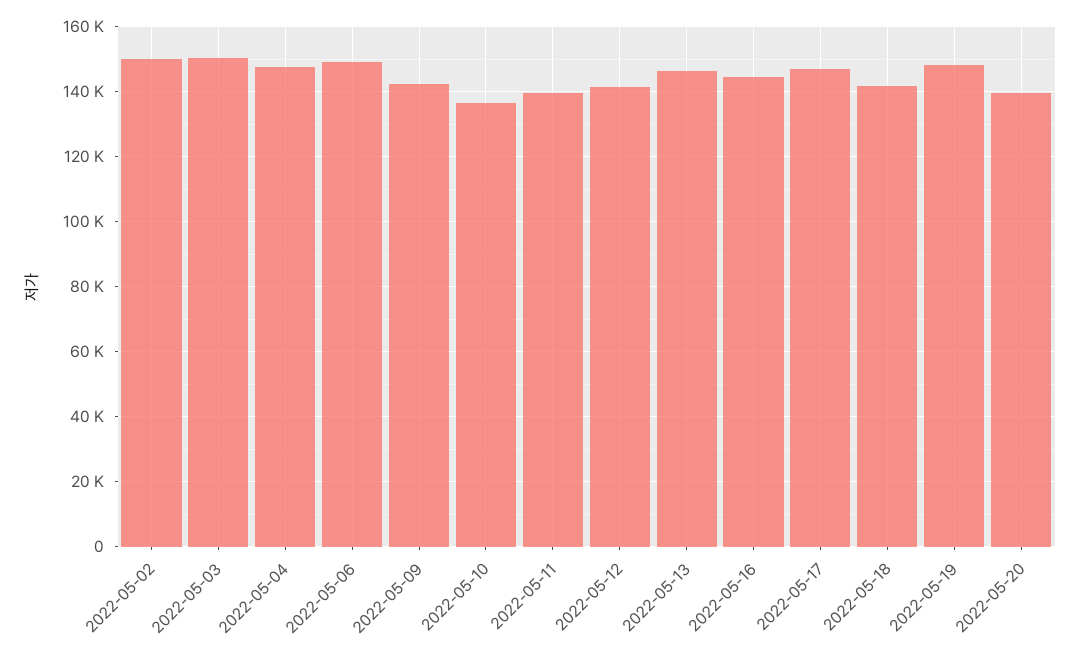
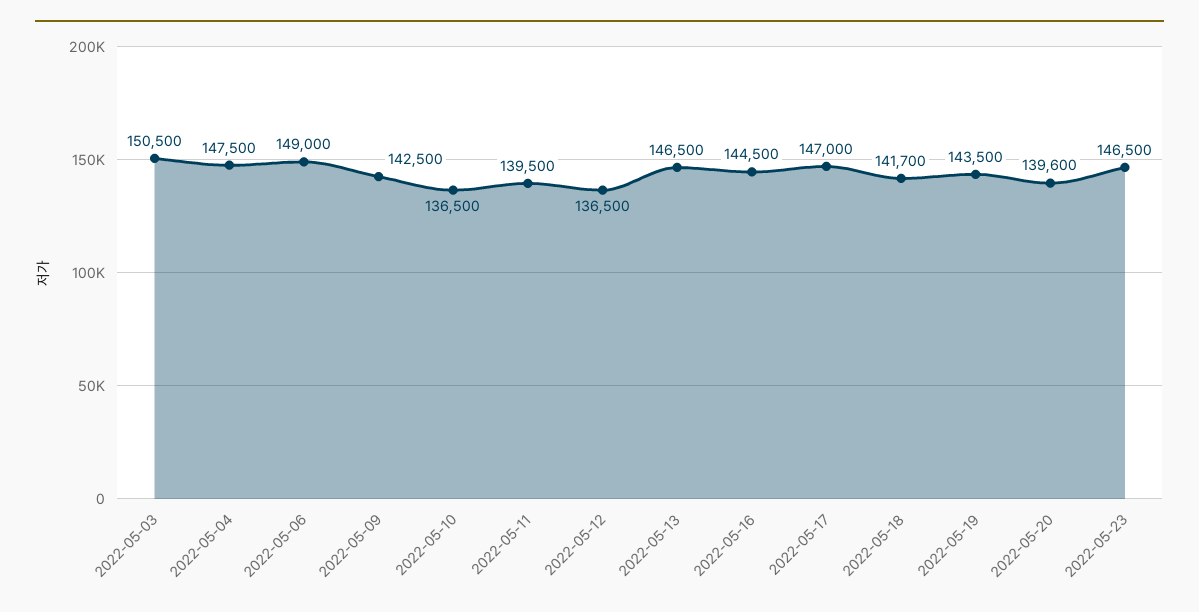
2022-05-02: 150000 -> none
2022-05-12: 142000 -> 136500
2022-05-19: 148000 -> 143500
2022-05-23: none -> 146500

